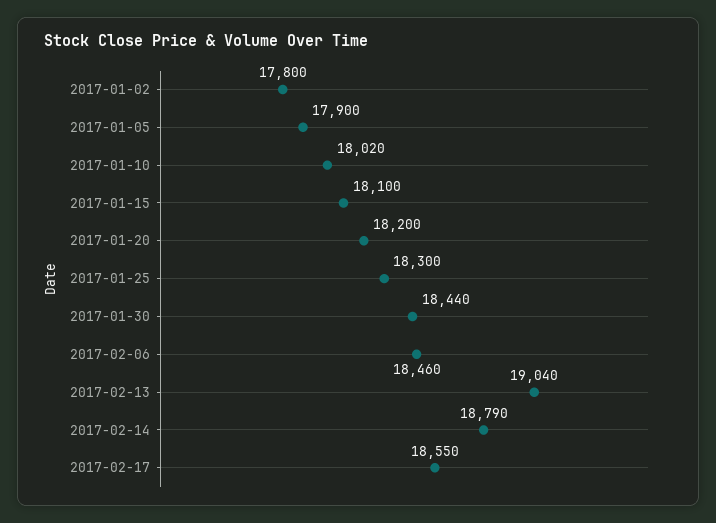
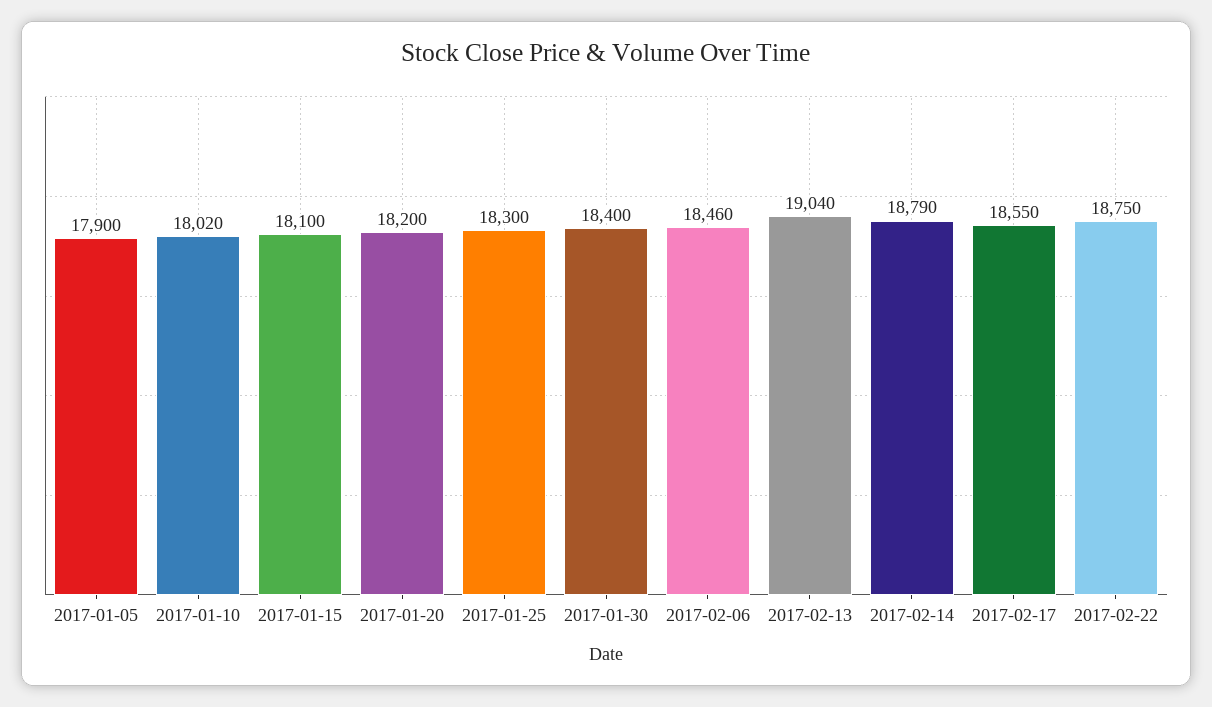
2017-01-02: 17800 -> none
2017-01-30: 18440 -> 18400
2017-02-22: none -> 18750

